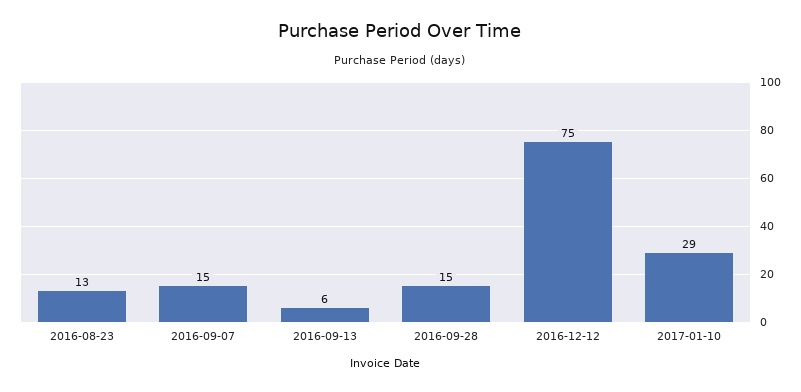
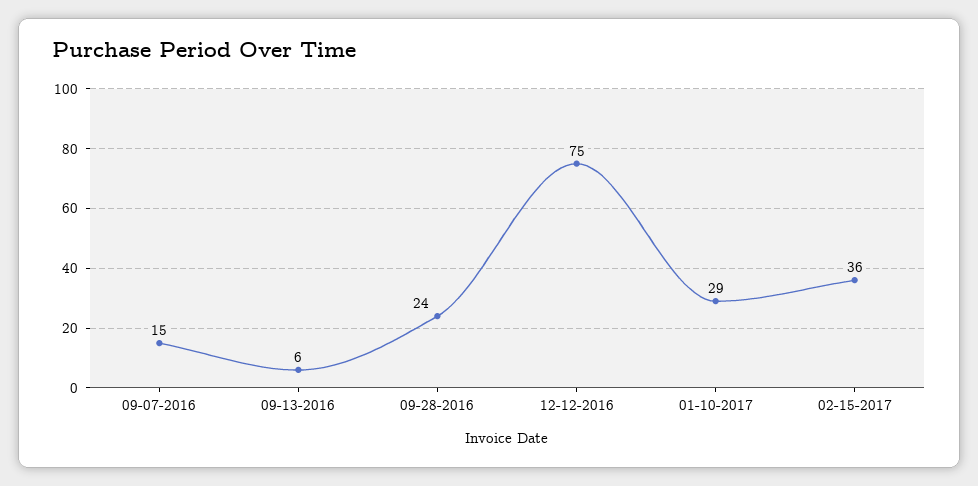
2016-08-23: 13 -> none
2016-09-28: 15 -> 24
02-15-2017: none -> 36

